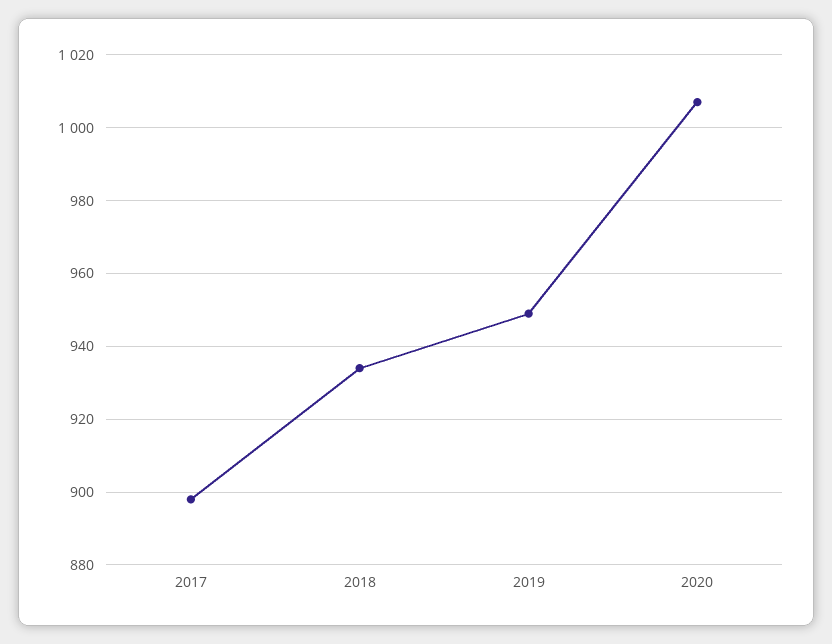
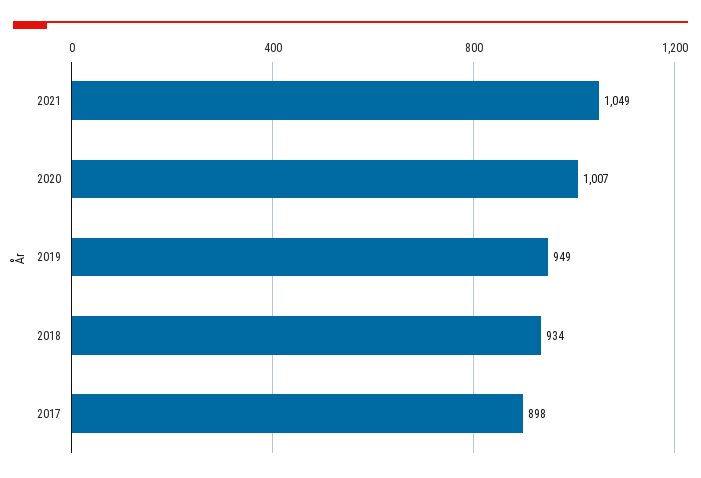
2021: none -> 1049

